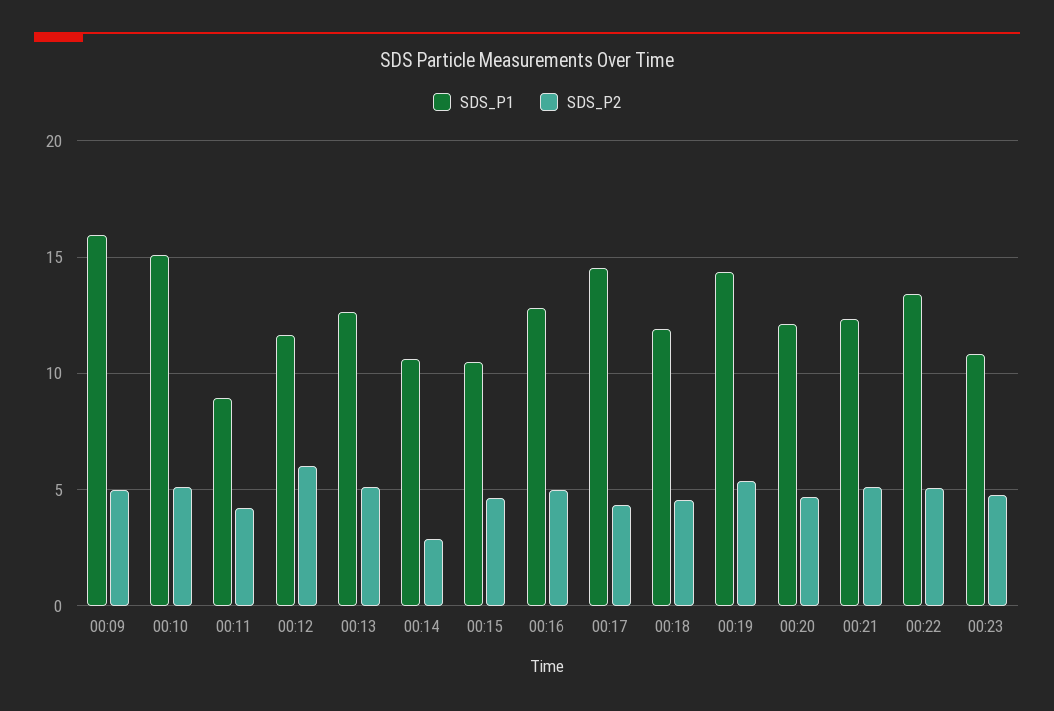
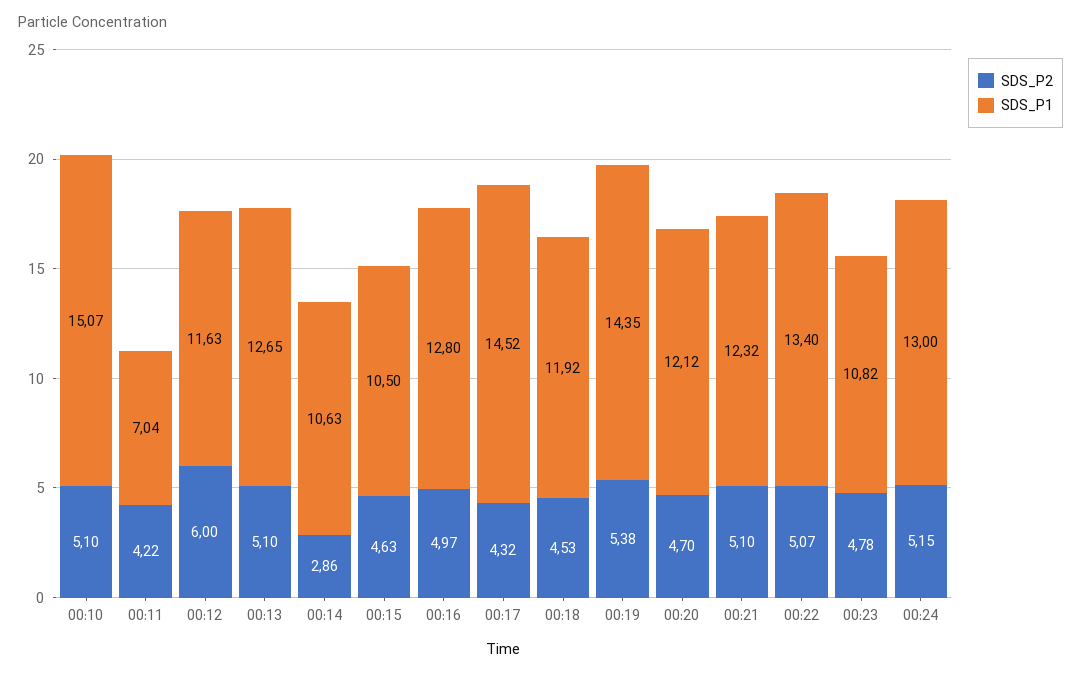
SDS_P1, 00:09: 16 -> none
SDS_P2, 00:09: 5 -> none
SDS_P1, 00:11: 9 -> 7.04
SDS_P2, 00:24: none -> 5.15
SDS_P1, 00:24: none -> 13

